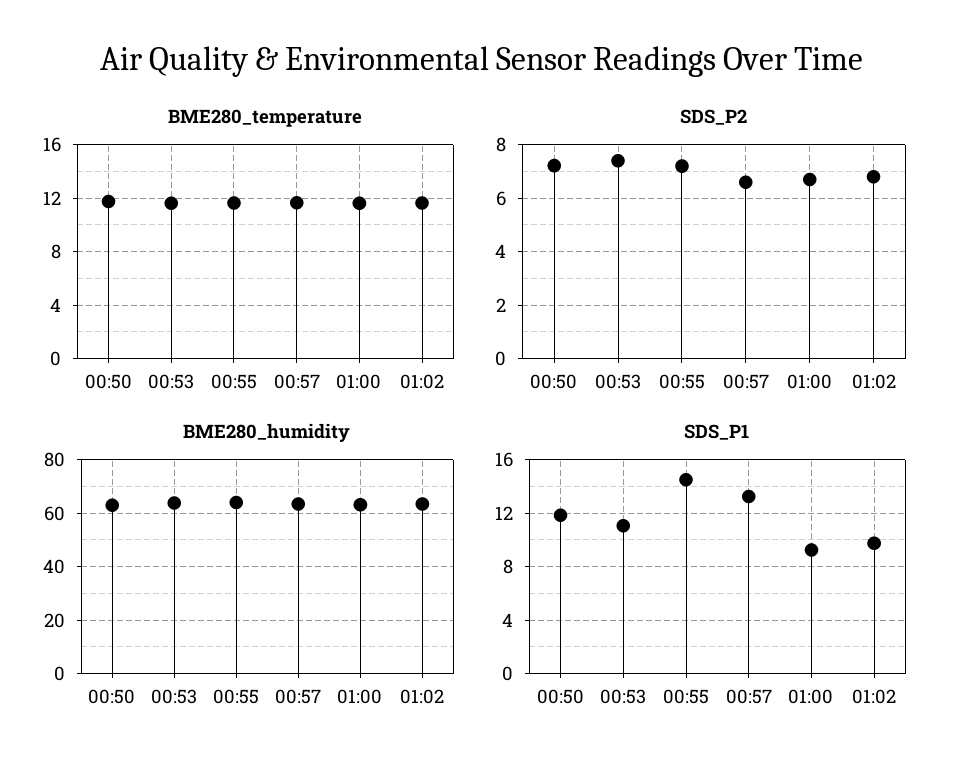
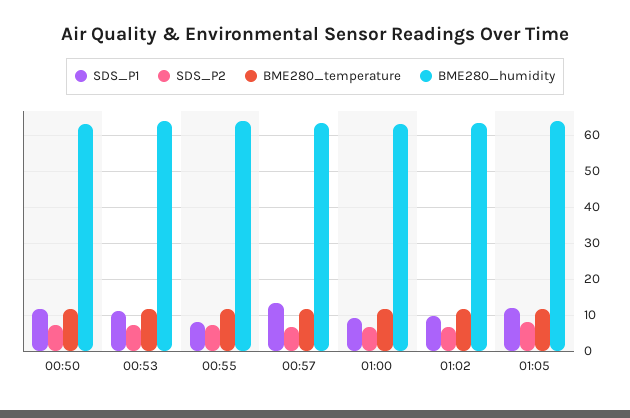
SDS_P1, 00:55: 14.5 -> 8
SDS_P1, 01:05: none -> 12
SDS_P2, 01:05: none -> 8
BME280_temperature, 01:05: none -> 12
BME280_humidity, 01:05: none -> 64

